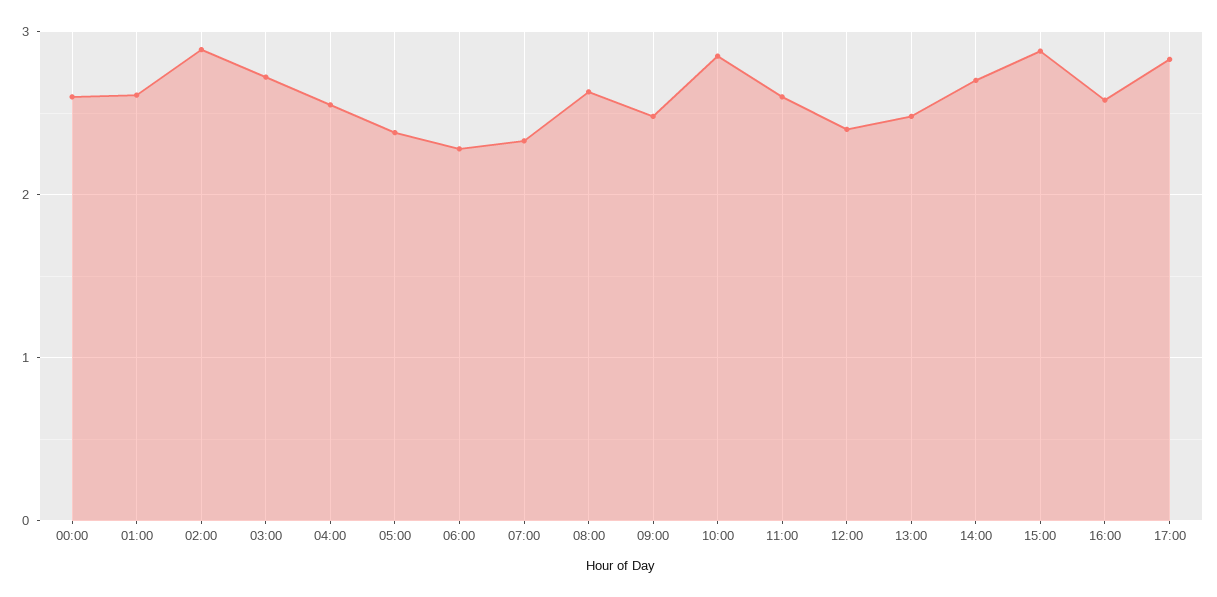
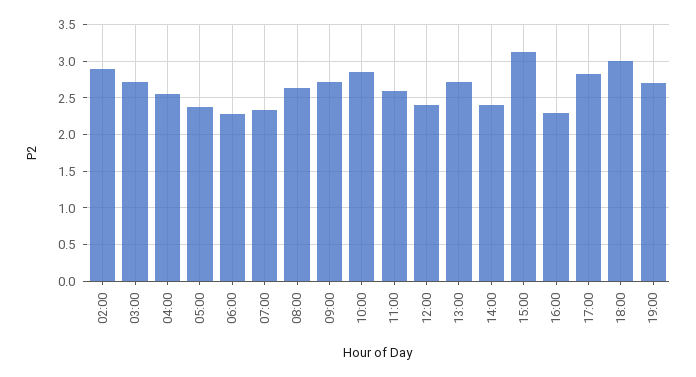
00:00: 2.6 -> none
01:00: 2.6 -> none
09:00: 2.5 -> 2.7
13:00: 2.5 -> 2.7
14:00: 2.7 -> 2.4
15:00: 2.9 -> 3.1
16:00: 2.6 -> 2.3
18:00: none -> 3
19:00: none -> 2.7

